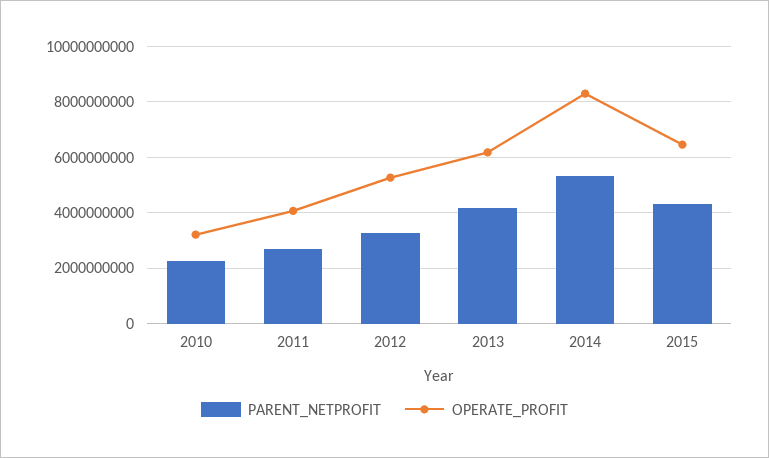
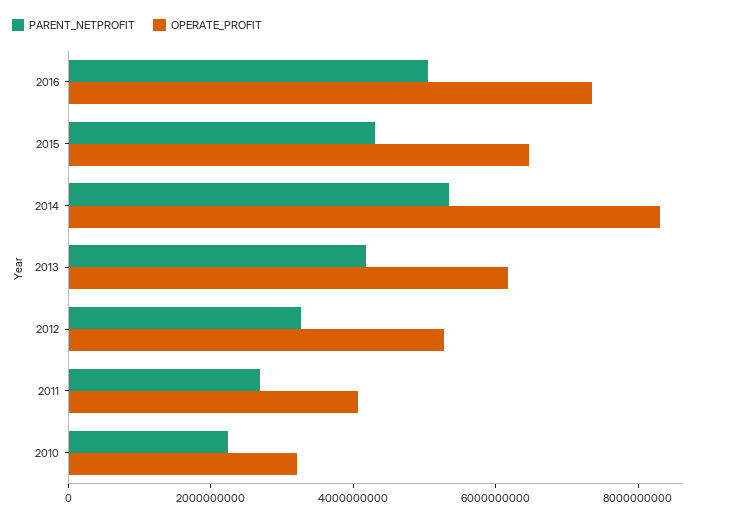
PARENT_NETPROFIT, 2016: none -> 5000000000
OPERATE_PROFIT, 2016: none -> 7500000000

